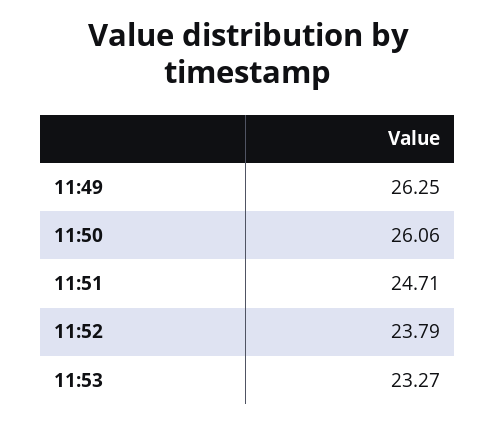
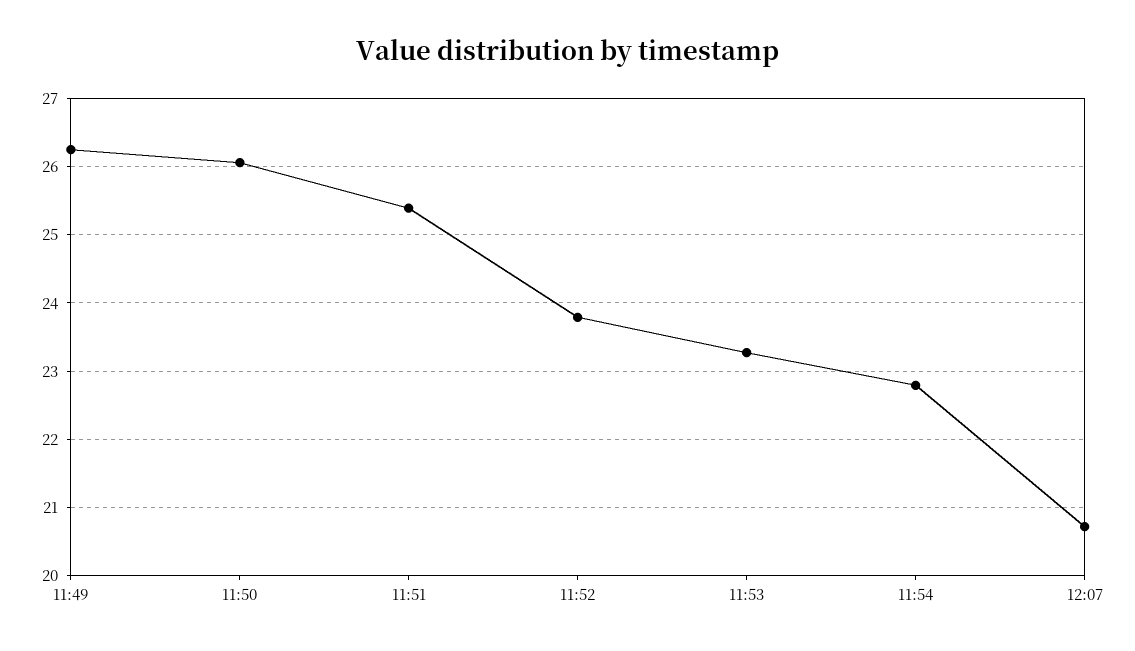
11:51: 24.71 -> 25.4
11:54: none -> 22.8
12:07: none -> 20.7

